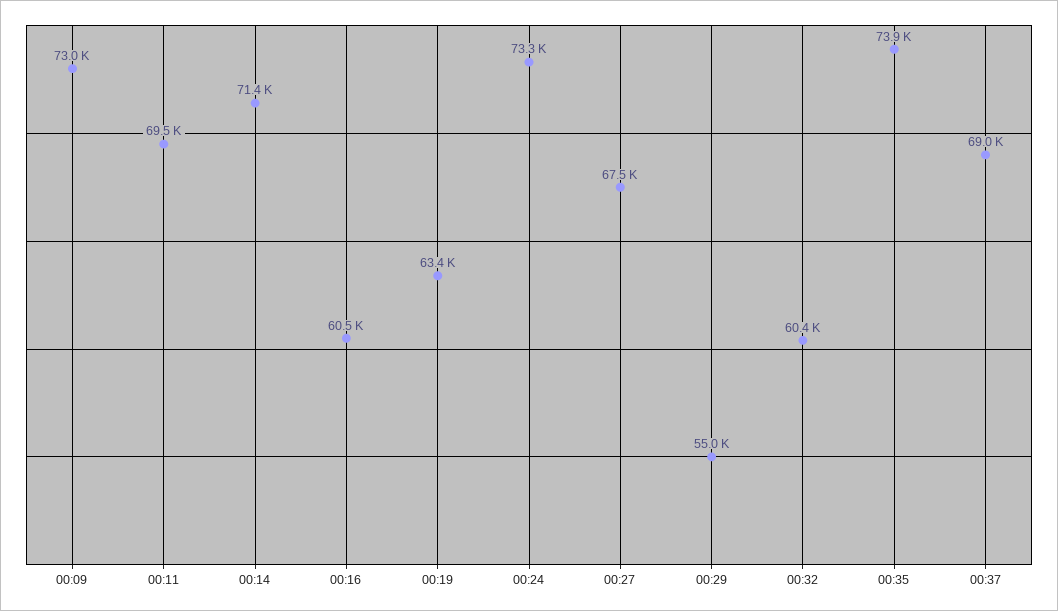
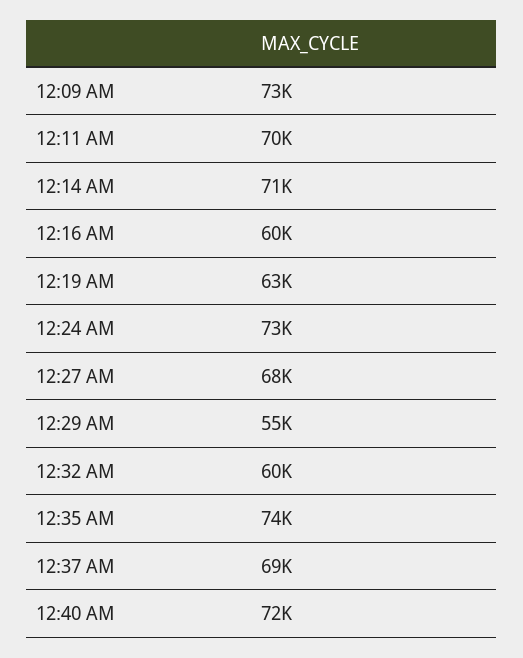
12:40 AM: none -> 72000

